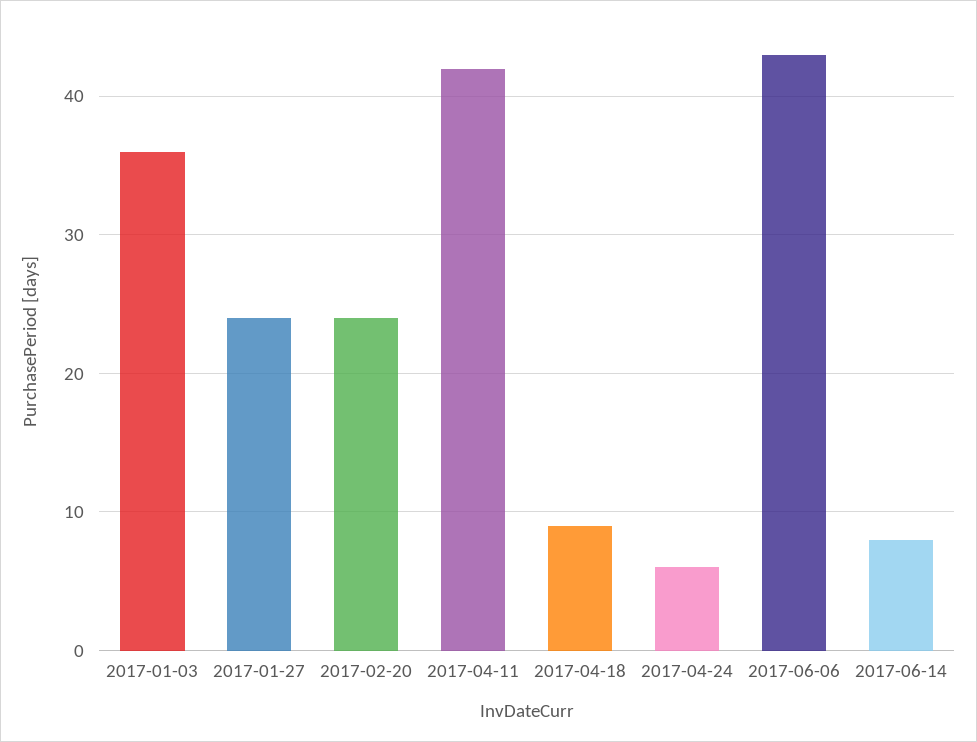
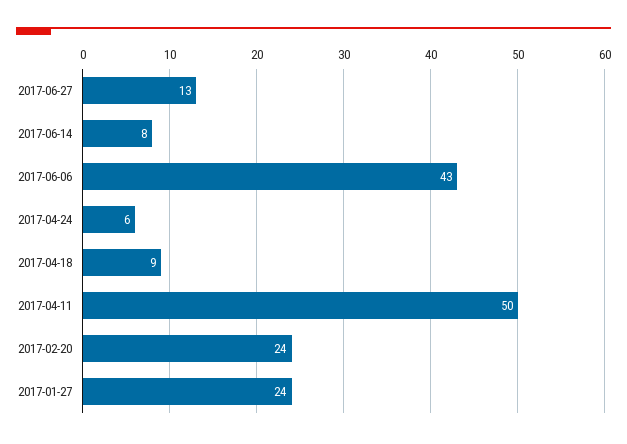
2017-01-03: 36 -> none
2017-04-11: 42 -> 50
2017-06-27: none -> 13

